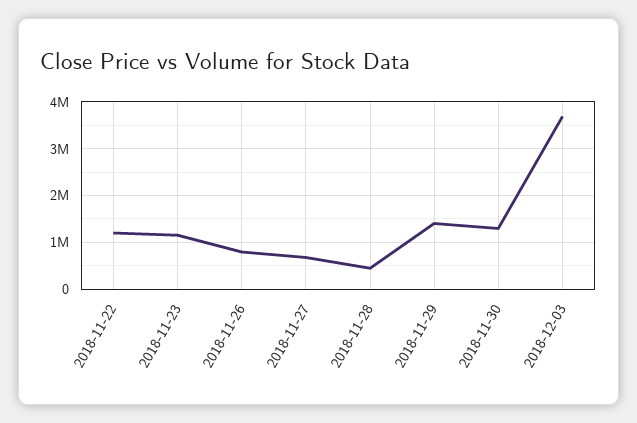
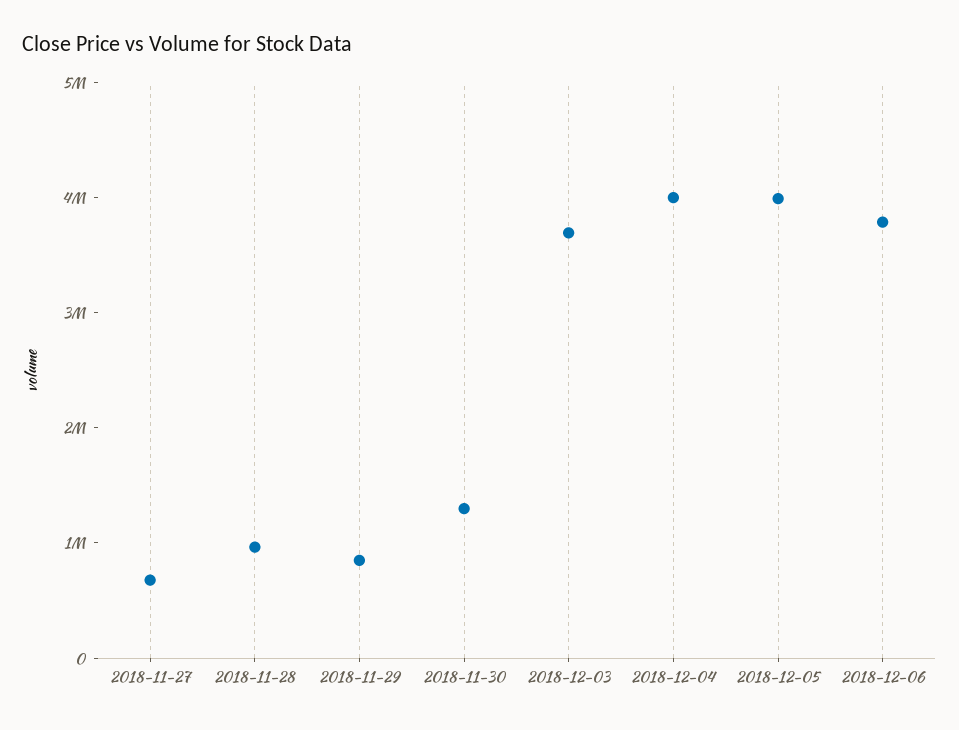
2018-11-22: 1200000 -> none
2018-11-23: 1200000 -> none
2018-11-26: 800000 -> none
2018-11-28: 400000 -> 1000000
2018-11-29: 1400000 -> 800000
2018-12-04: none -> 4000000
2018-12-05: none -> 4000000
2018-12-06: none -> 3800000

